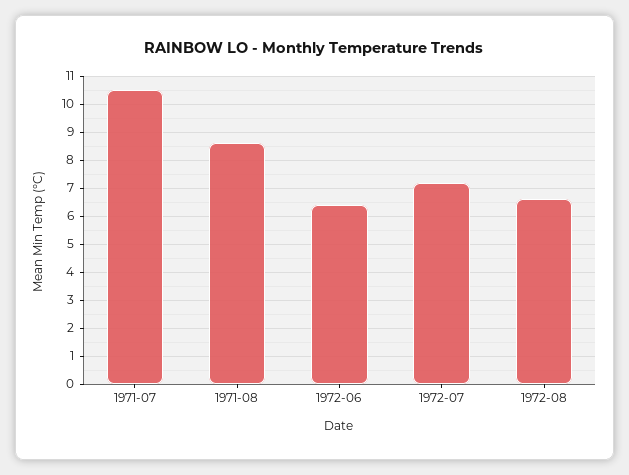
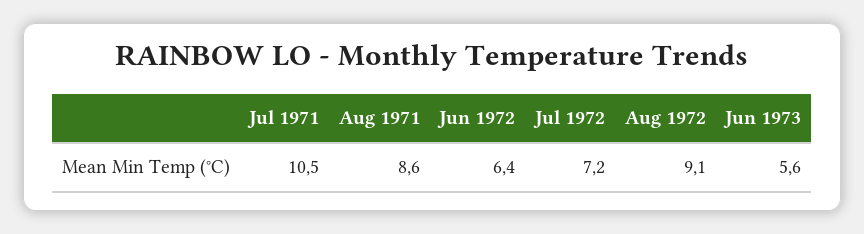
1972-08: 6.5 -> 9.1
Jun 1973: none -> 5.6

